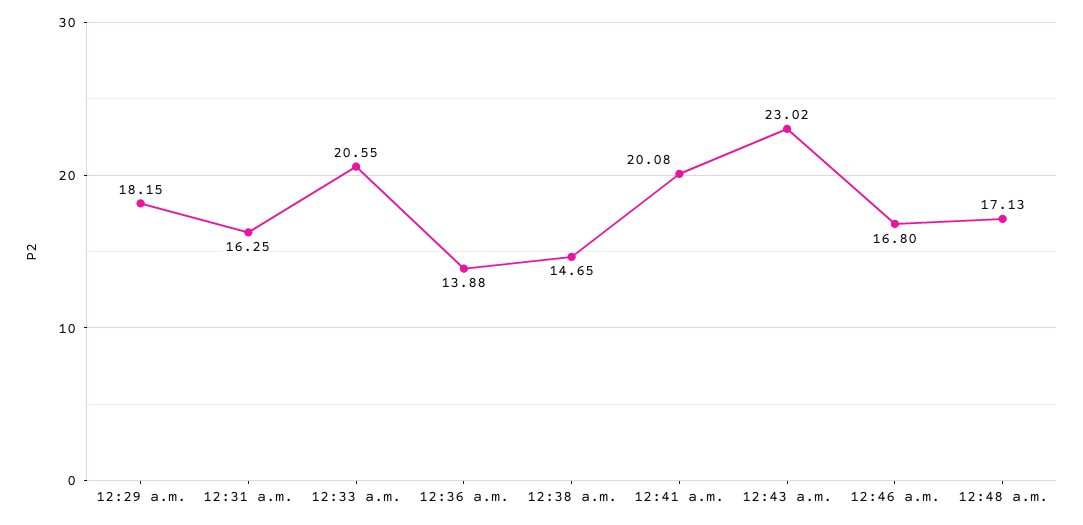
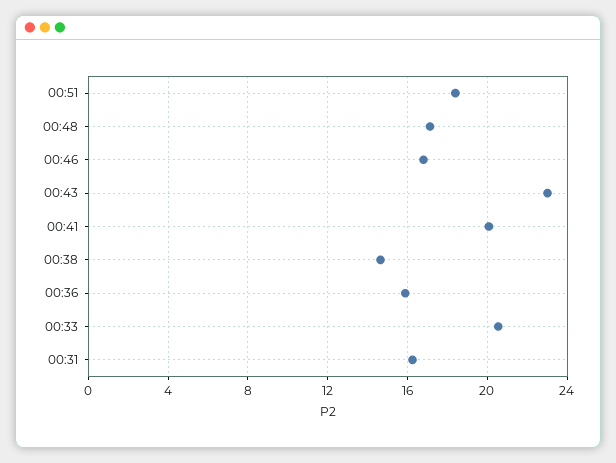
12:29 a.m.: 18.15 -> none
12:36 a.m.: 13.88 -> 16
00:51: none -> 18.5

